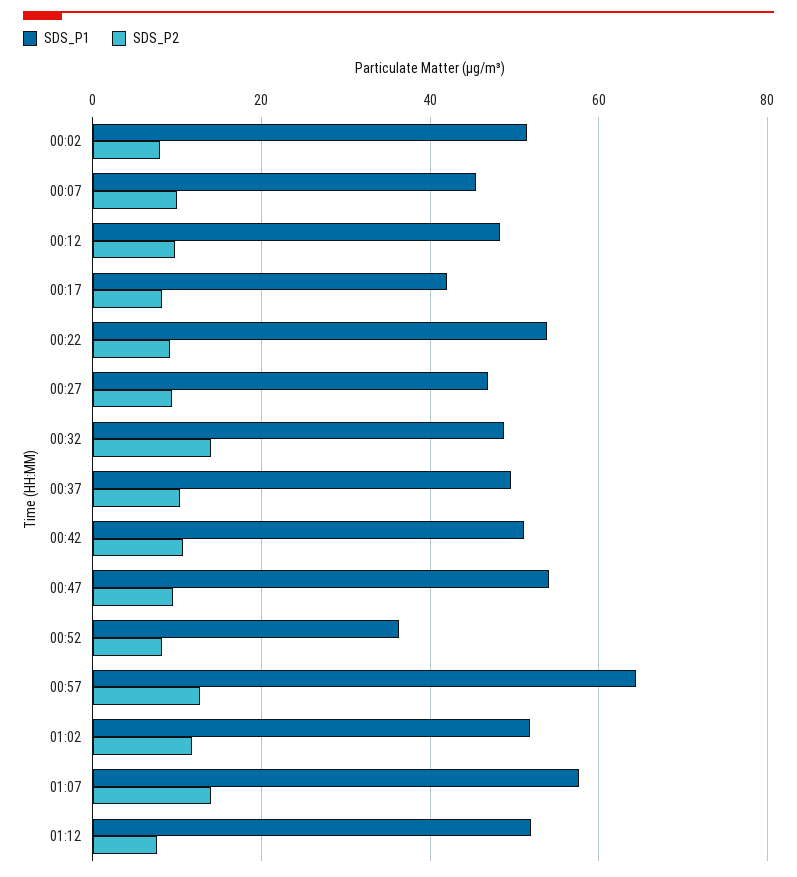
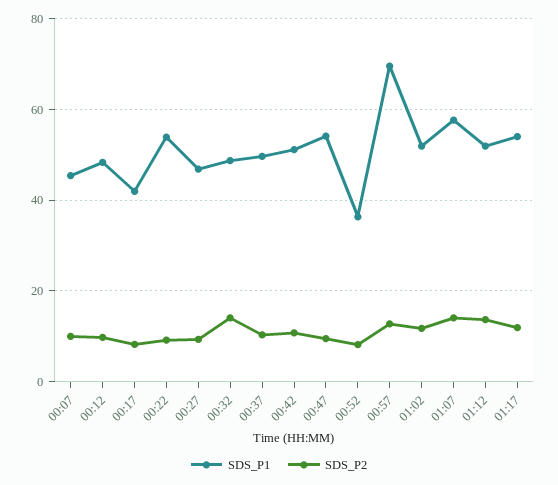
SDS_P1, 00:02: 52 -> none
SDS_P2, 00:02: 8 -> none
SDS_P1, 00:57: 64 -> 70
SDS_P2, 01:12: 8 -> 14
SDS_P1, 01:17: none -> 54
SDS_P2, 01:17: none -> 12

